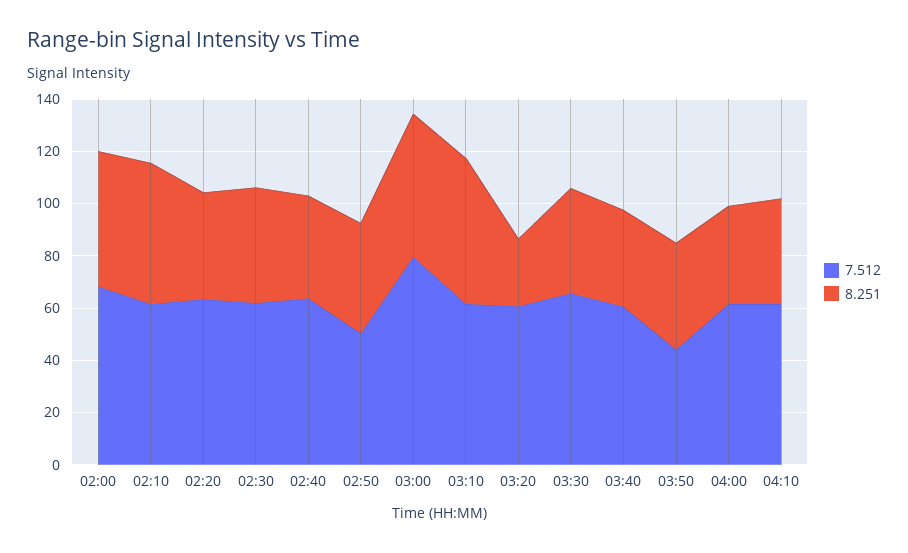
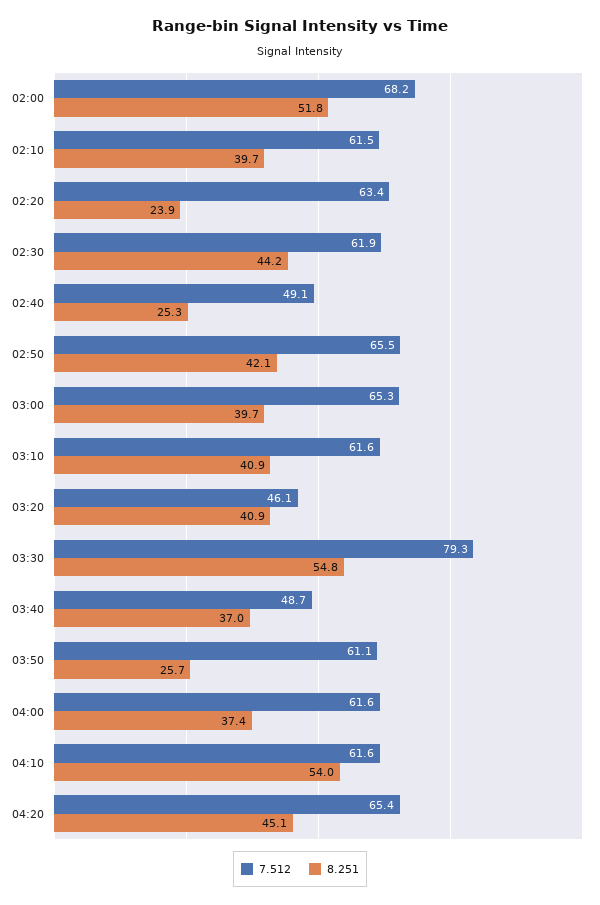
8.251, 02:10: 55 -> 39.7
8.251, 02:20: 40 -> 23.9
7.512, 02:40: 65 -> 49.1
8.251, 02:40: 40 -> 25.3
7.512, 02:50: 50 -> 65.5
7.512, 03:00: 80 -> 65.3
8.251, 03:00: 55 -> 39.7
8.251, 03:10: 55 -> 40.9
7.512, 03:20: 60 -> 46.1
8.251, 03:20: 25 -> 40.9
7.512, 03:30: 65 -> 79.3
8.251, 03:30: 40 -> 54.8
7.512, 03:40: 60 -> 48.7
7.512, 03:50: 45 -> 61.1
8.251, 03:50: 40 -> 25.7
8.251, 04:10: 40 -> 54
7.512, 04:20: none -> 65.4
8.251, 04:20: none -> 45.1

